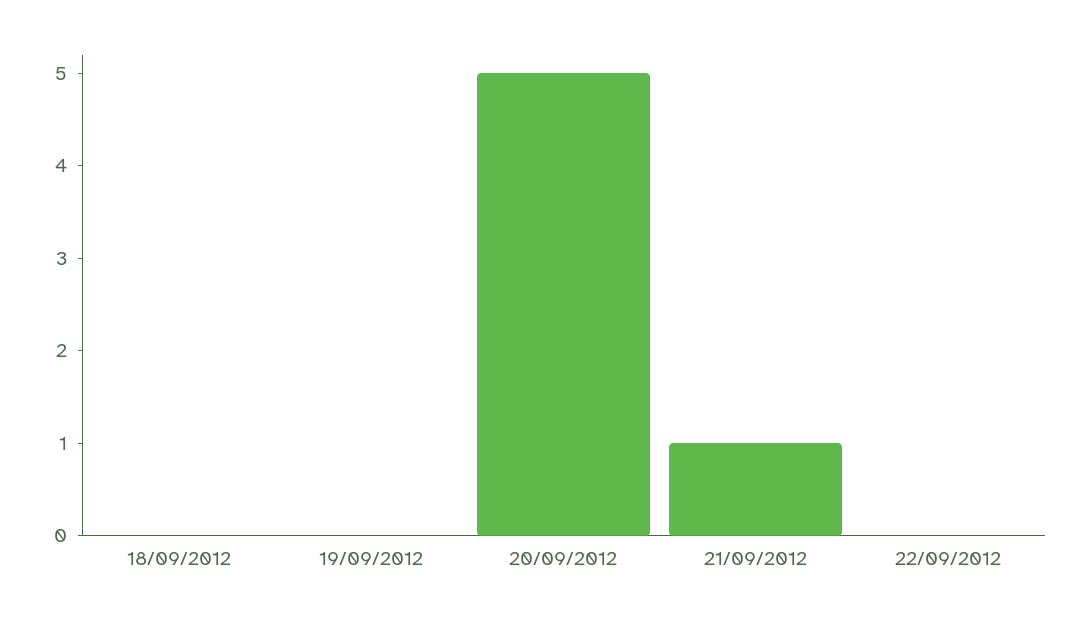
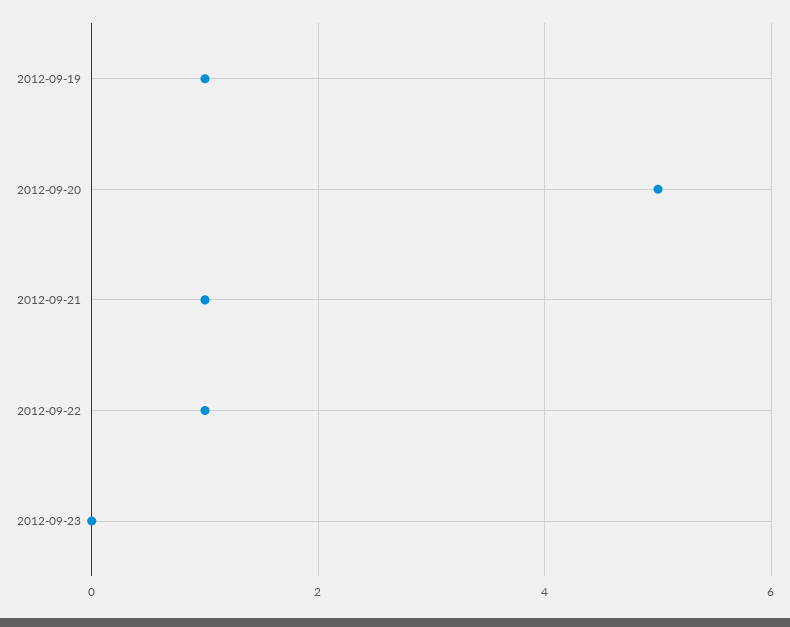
18/09/2012: 0 -> none
19/09/2012: 0 -> 1
22/09/2012: 0 -> 1
2012-09-23: none -> 0

